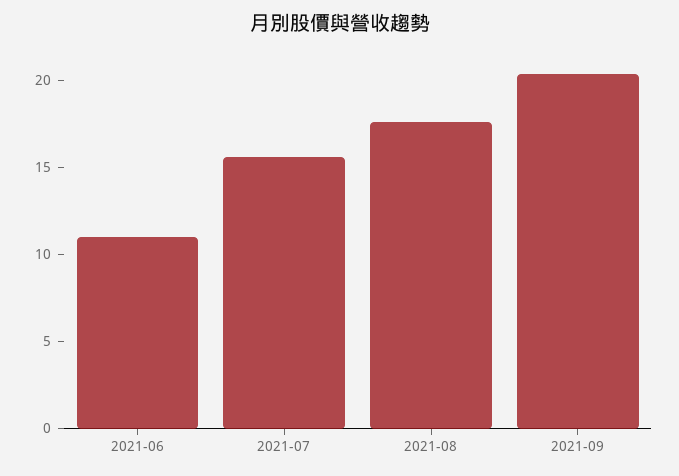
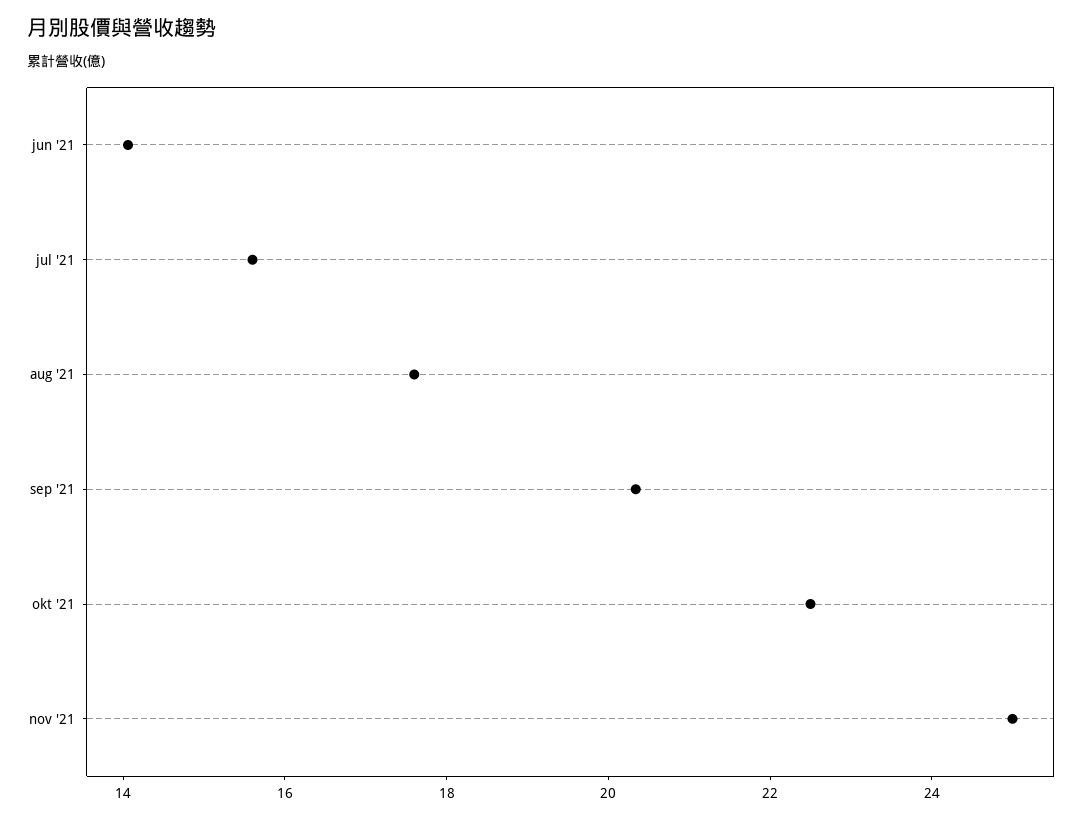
2021-06: 11 -> 14
okt '21: none -> 22.5
nov '21: none -> 25

